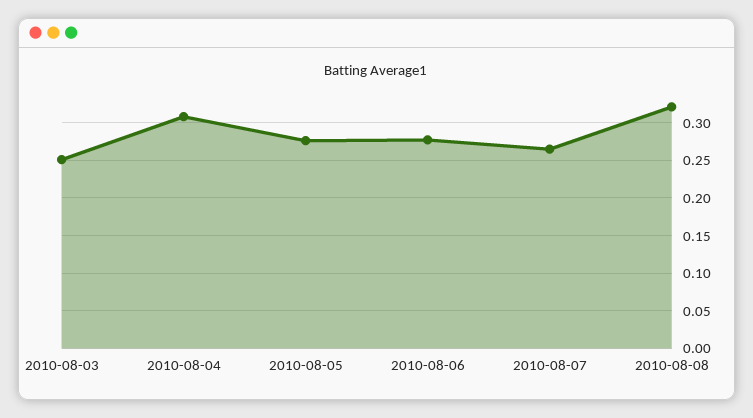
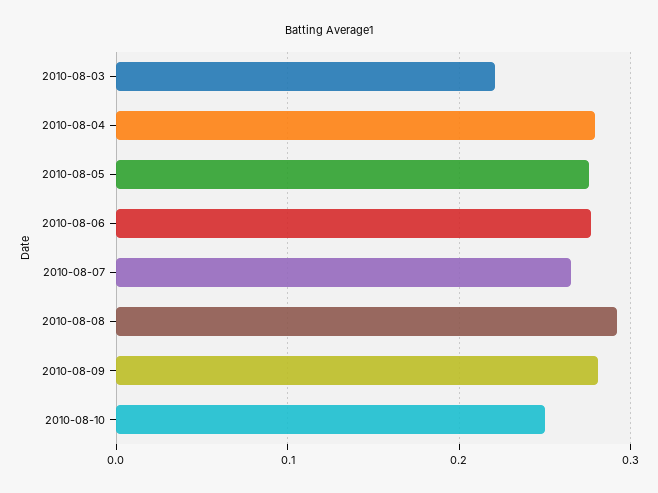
2010-08-03: 0.25 -> 0.22
2010-08-04: 0.31 -> 0.28
2010-08-08: 0.32 -> 0.29
2010-08-09: none -> 0.28
2010-08-10: none -> 0.25

